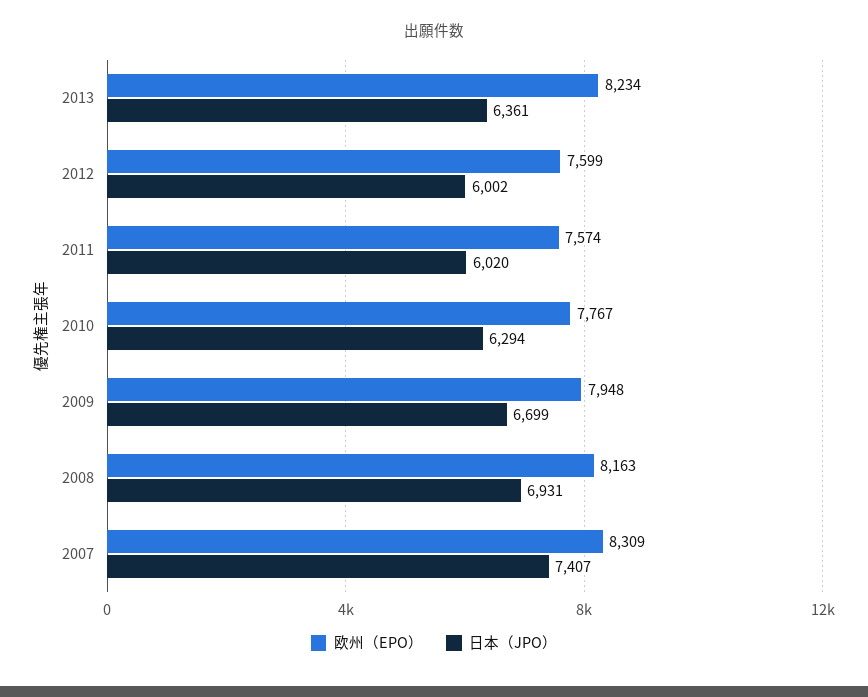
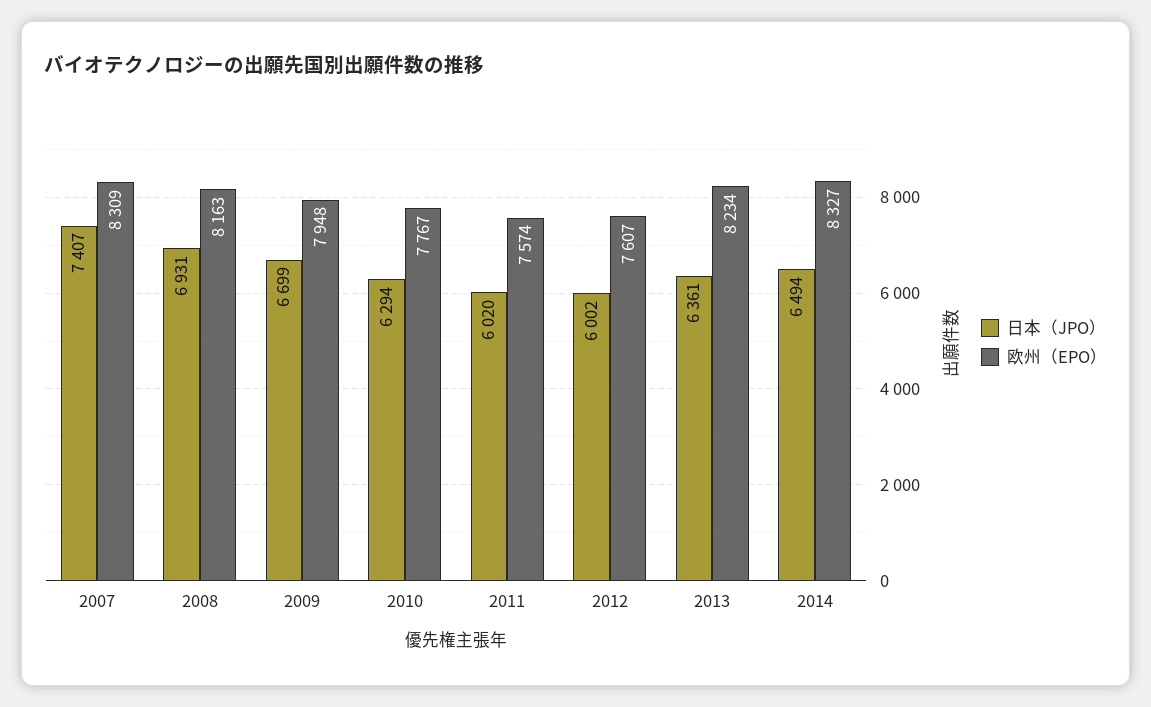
欧州（EPO）, 2012: 7599 -> 7607
日本（JPO）, 2014: none -> 6494
欧州（EPO）, 2014: none -> 8327

